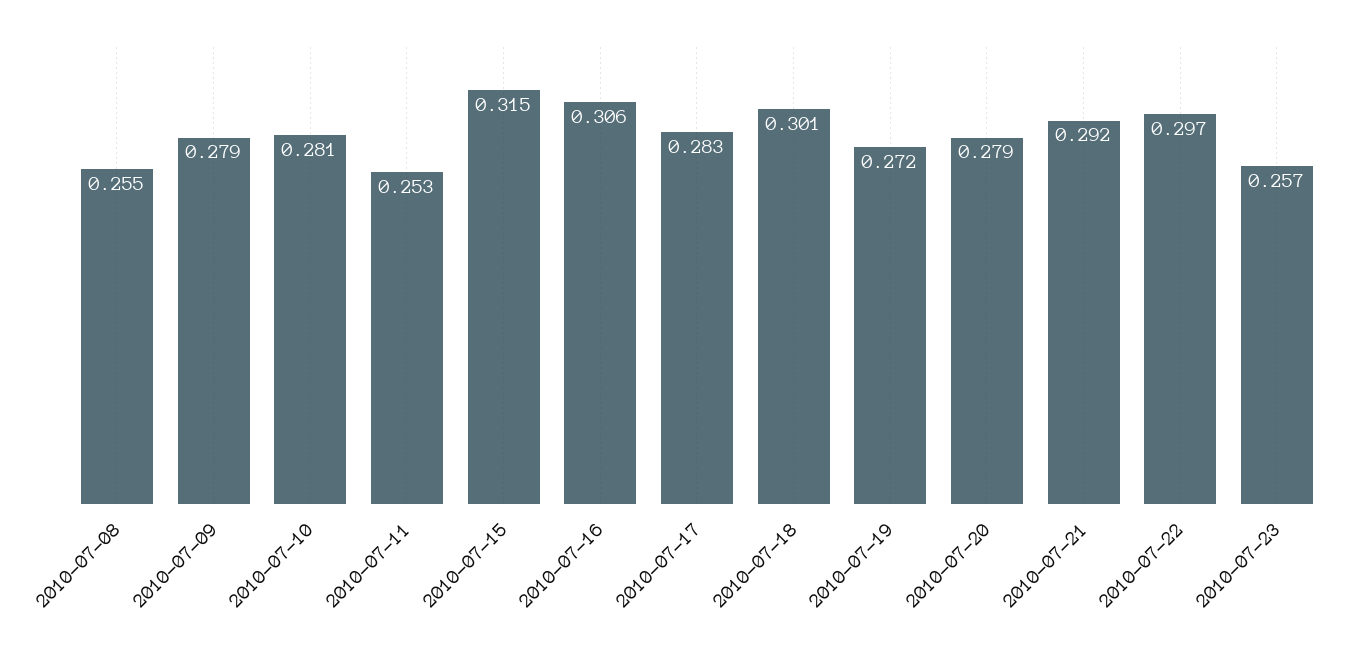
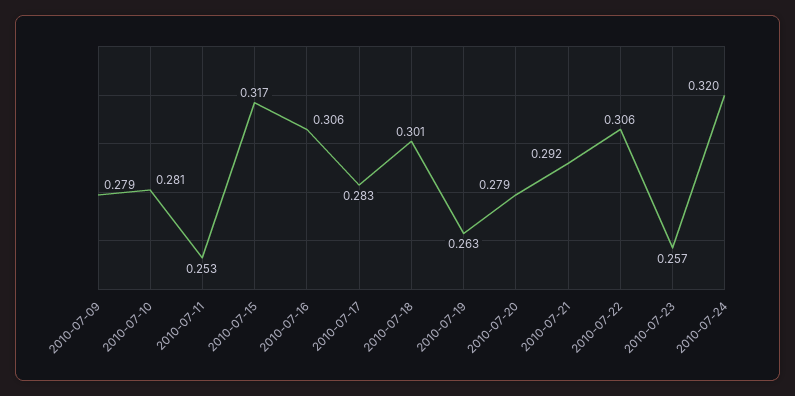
2010-07-08: 0.255 -> none
2010-07-15: 0.315 -> 0.317
2010-07-19: 0.272 -> 0.263
2010-07-22: 0.297 -> 0.306
2010-07-24: none -> 0.32

